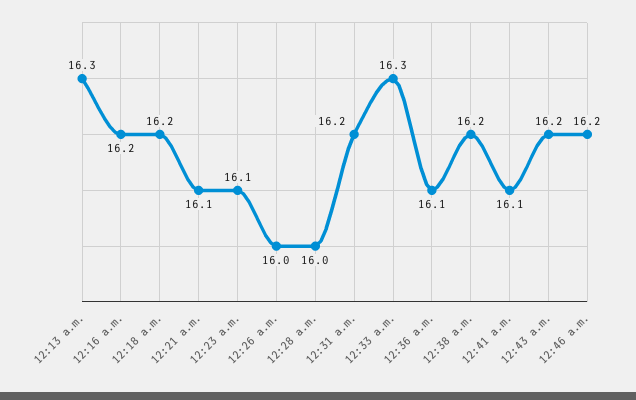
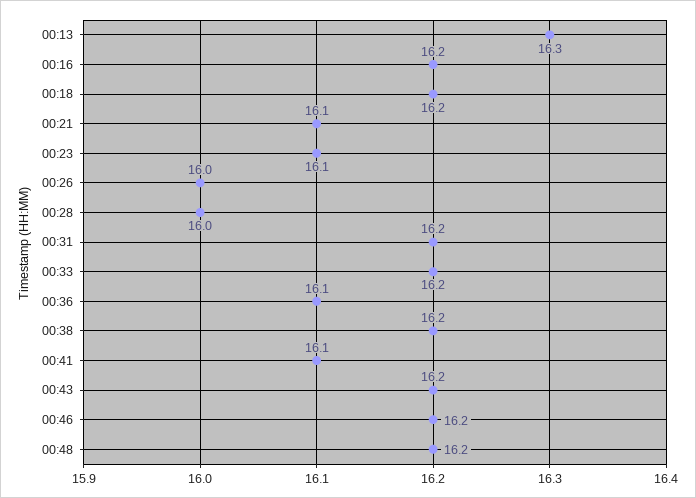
12:33 a.m.: 16.3 -> 16.2
00:48: none -> 16.2

